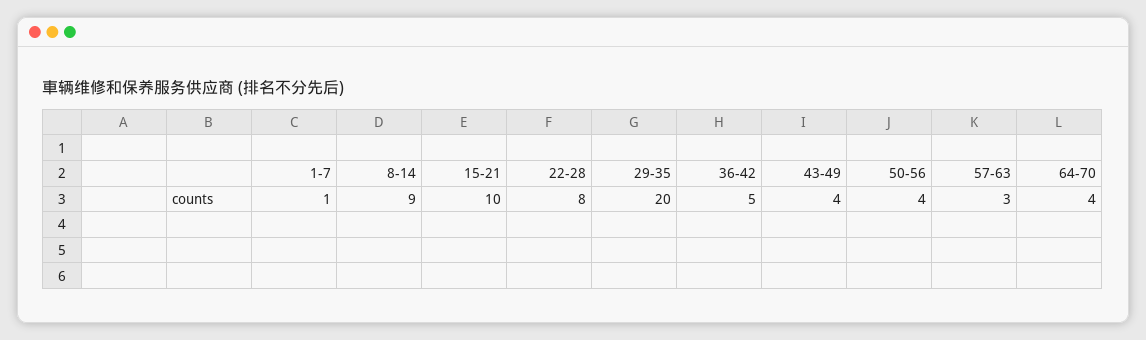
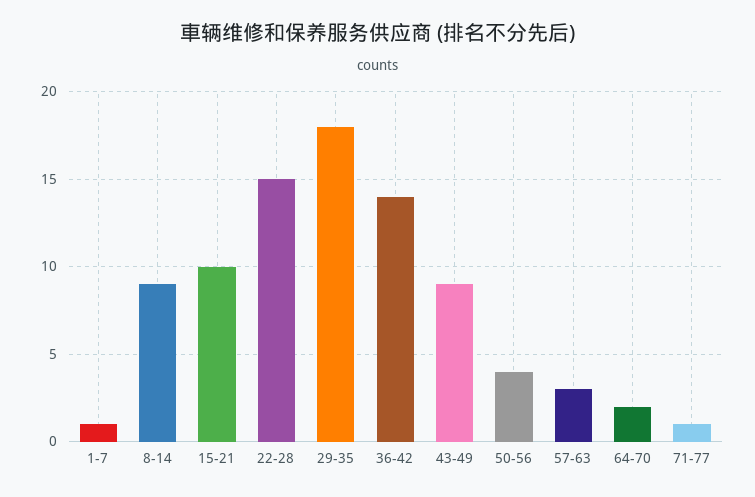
22-28: 8 -> 15
29-35: 20 -> 18
36-42: 5 -> 14
43-49: 4 -> 9
64-70: 4 -> 2
71-77: none -> 1

